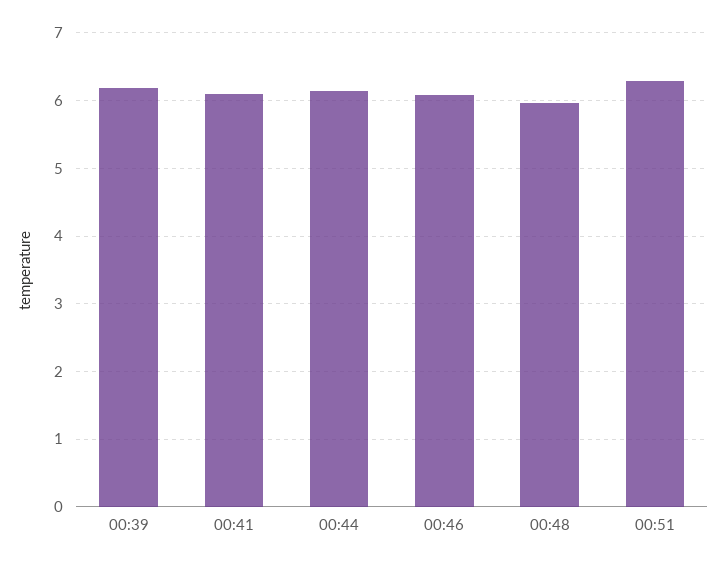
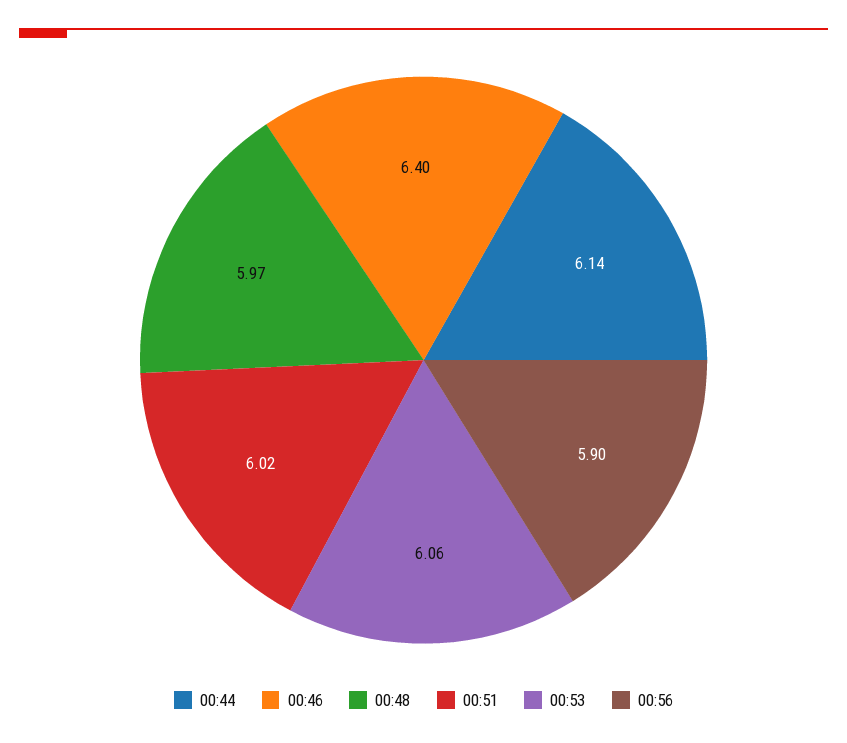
00:39: 6.2 -> none
00:41: 6.1 -> none
00:46: 6.1 -> 6.4
00:51: 6.3 -> 6.02
00:53: none -> 6.06
00:56: none -> 5.9

